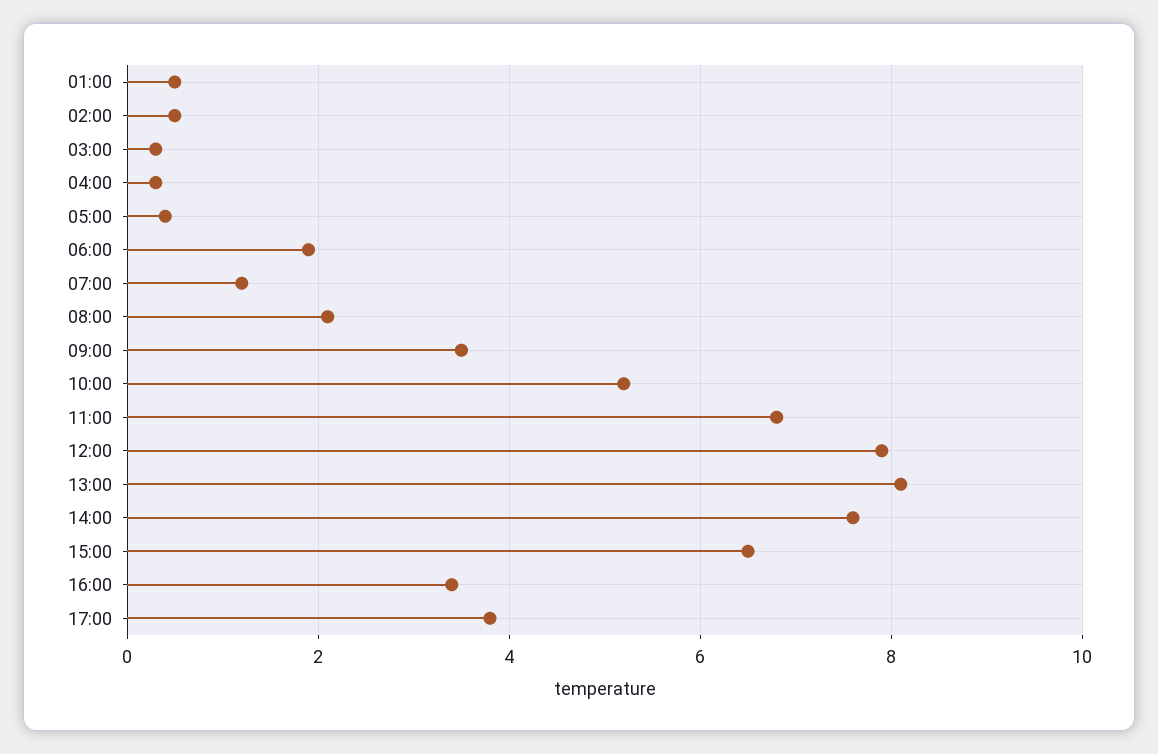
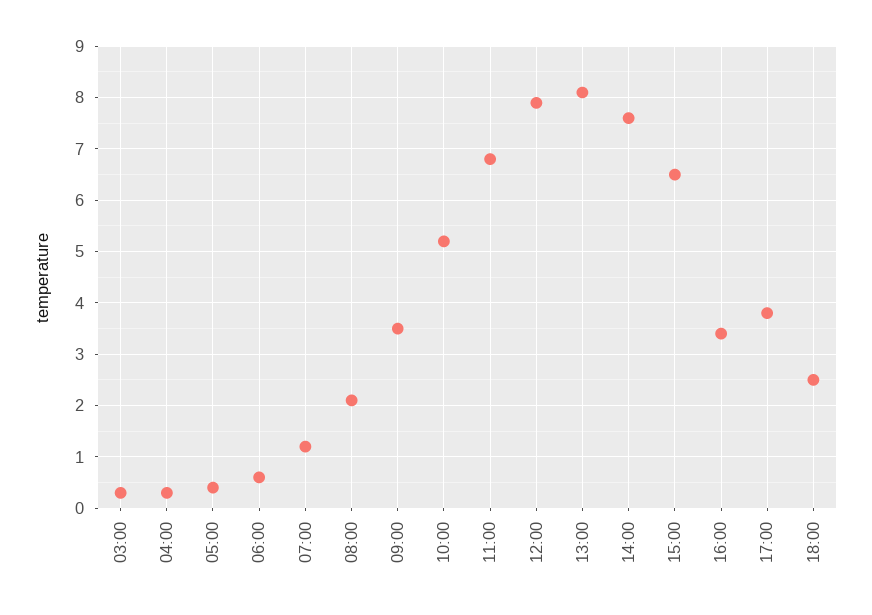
01:00: 0.5 -> none
02:00: 0.5 -> none
06:00: 2 -> 0.5
18:00: none -> 2.5

